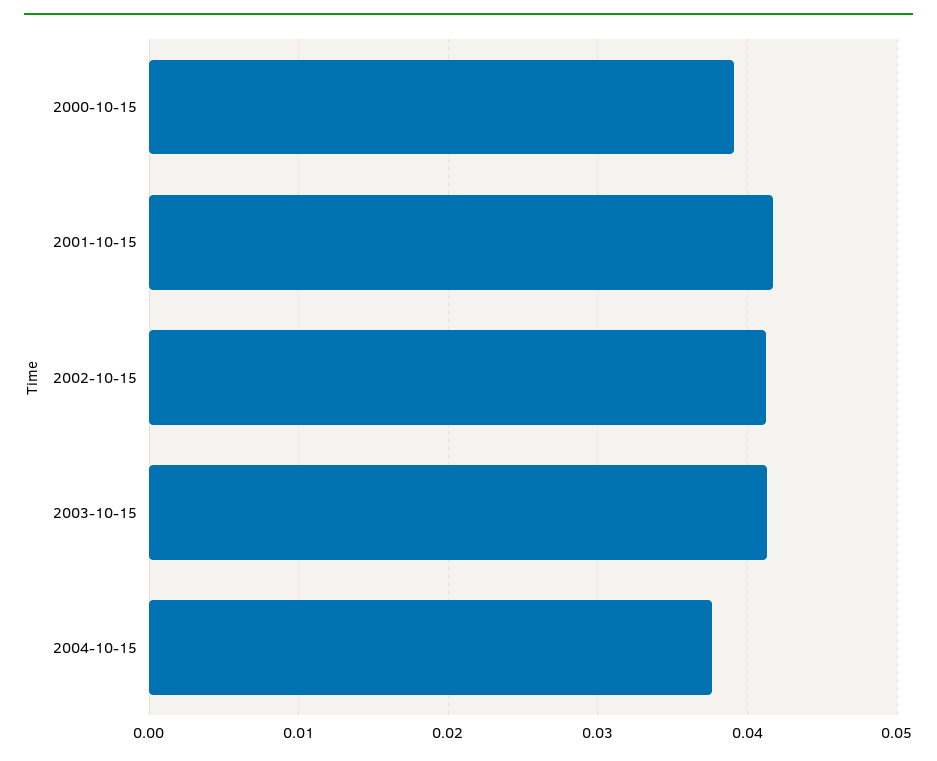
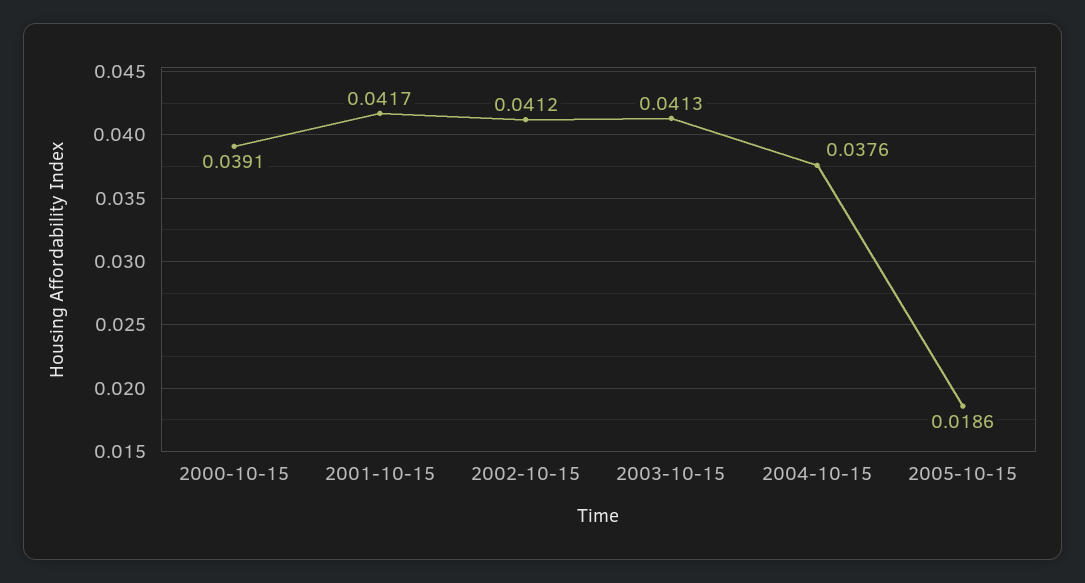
2005-10-15: none -> 0.0186

